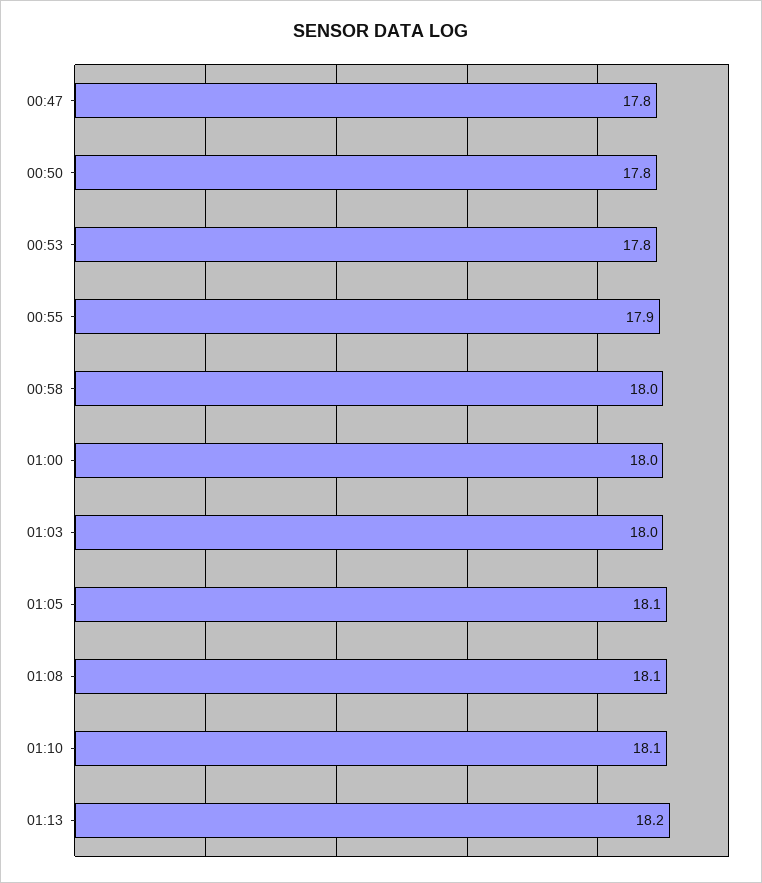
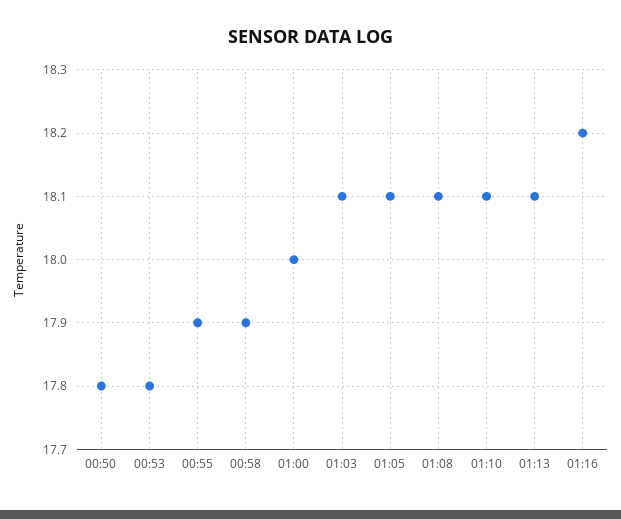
00:47: 17.8 -> none
00:58: 18 -> 17.9
01:03: 18 -> 18.1
01:13: 18.2 -> 18.1
01:16: none -> 18.2

